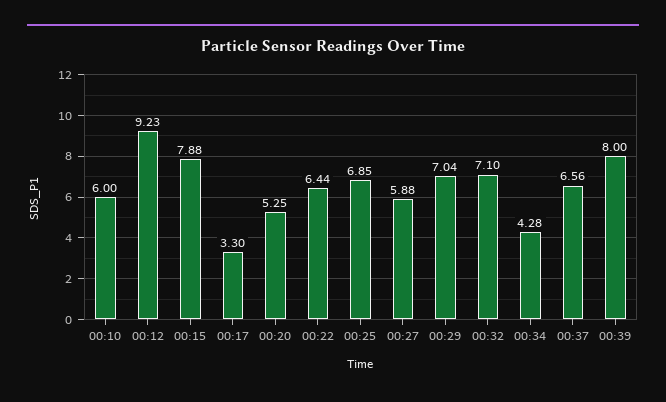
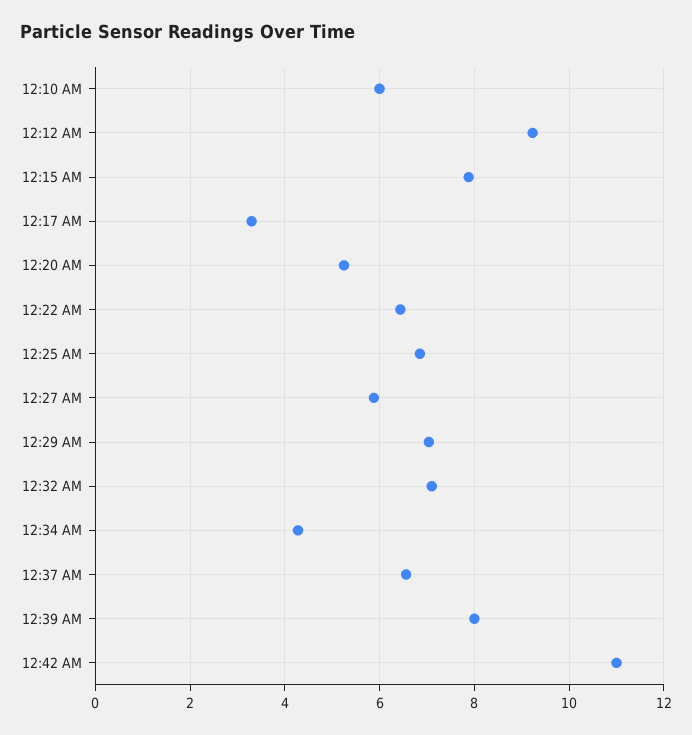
12:42 AM: none -> 11

